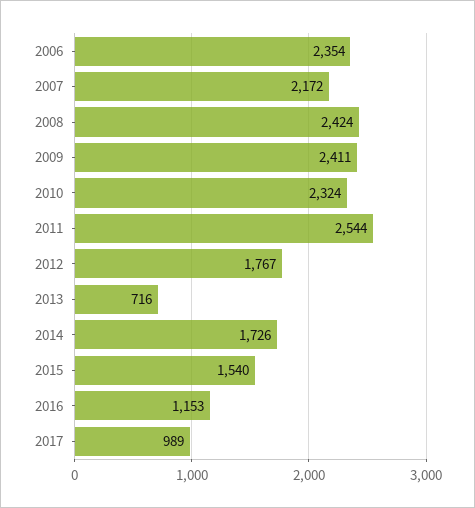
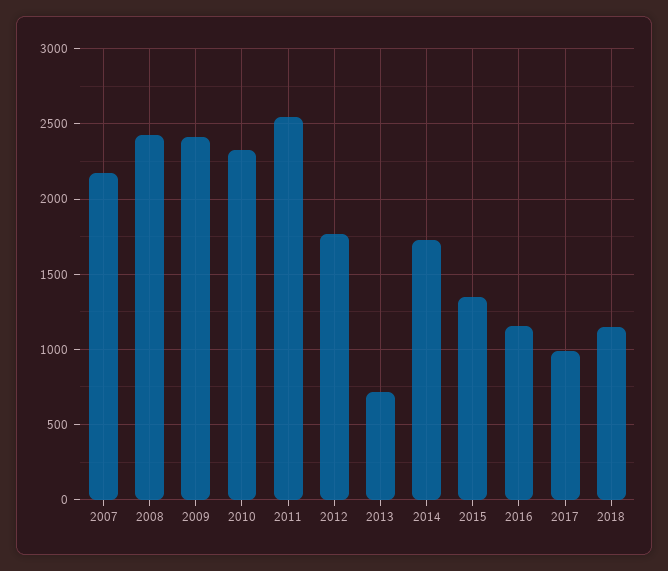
2006: 2354 -> none
2015: 1540 -> 1350
2018: none -> 1150

